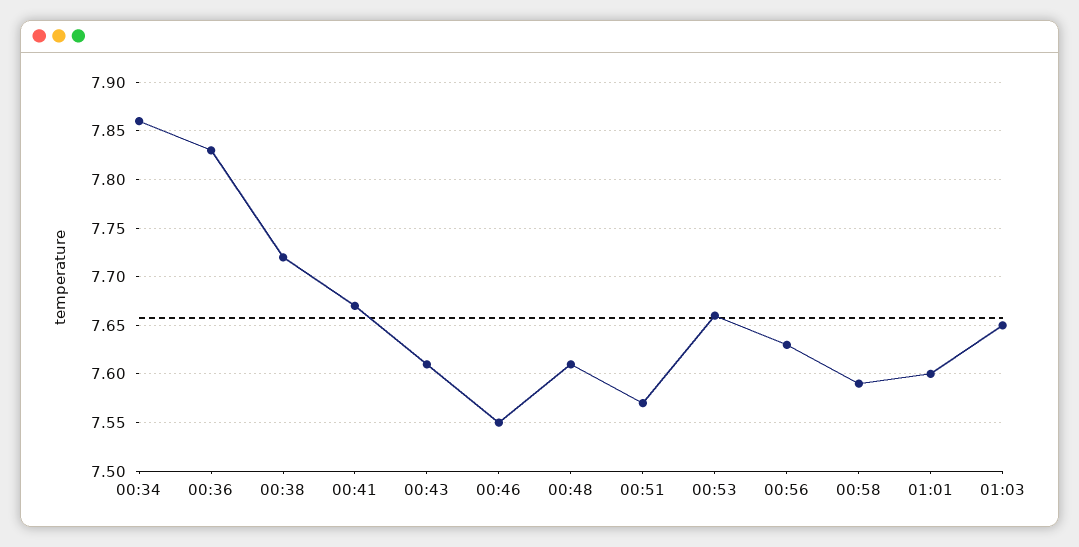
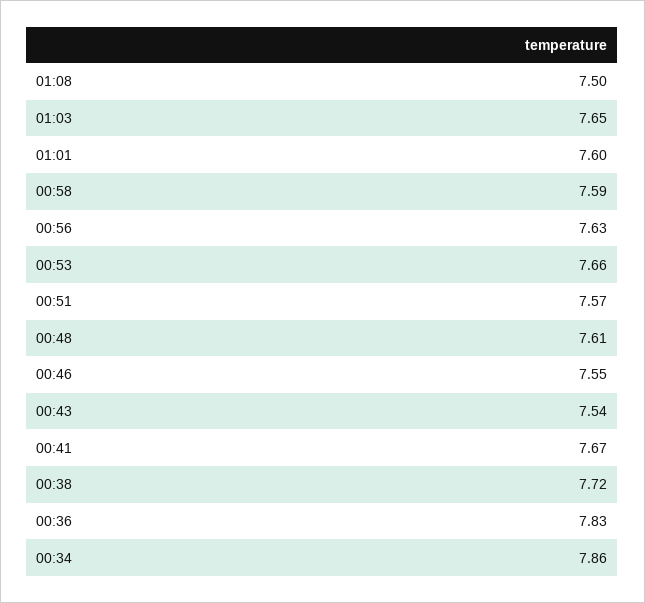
00:43: 7.61 -> 7.54
01:08: none -> 7.5

